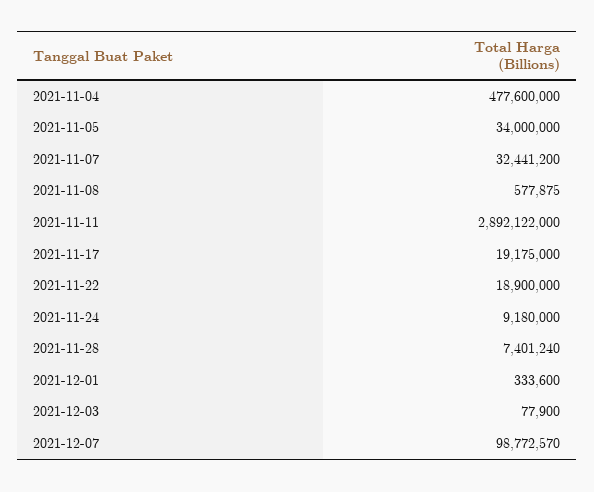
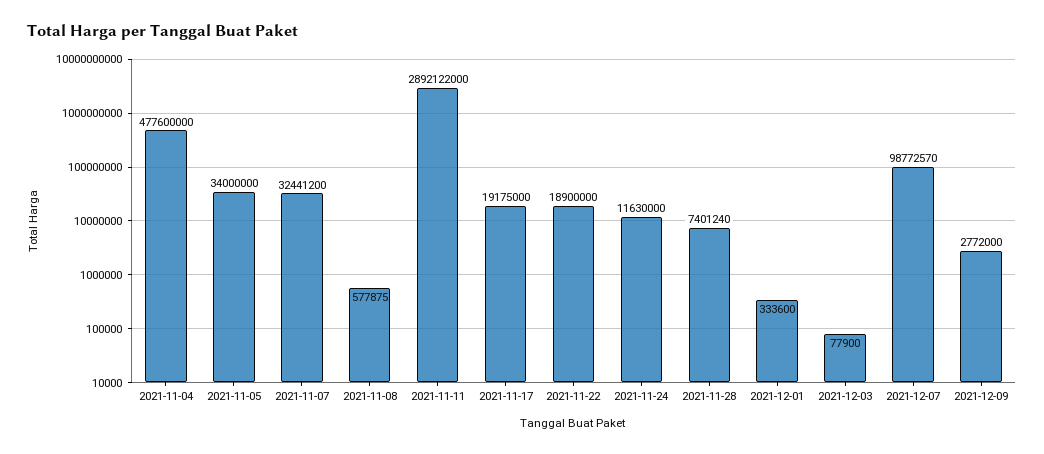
2021-11-24: 9180000 -> 11630000
2021-12-09: none -> 2772000

